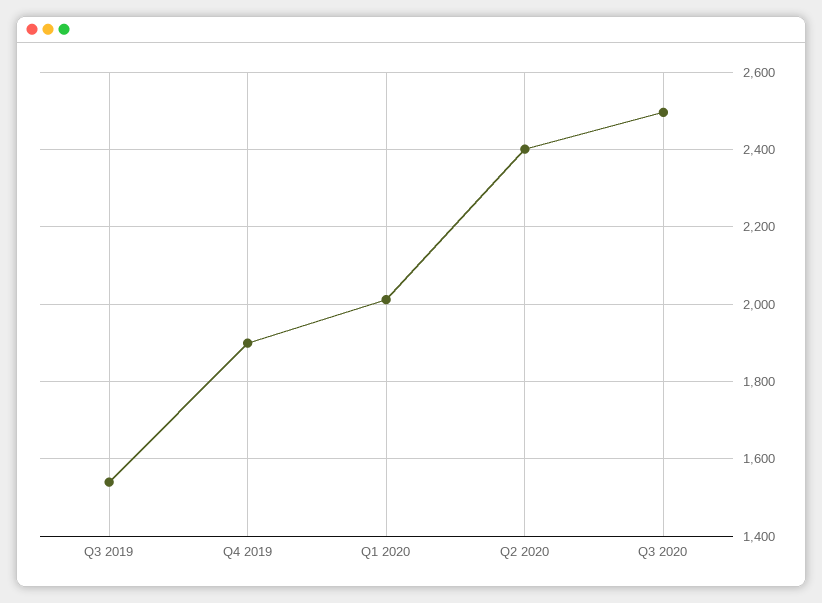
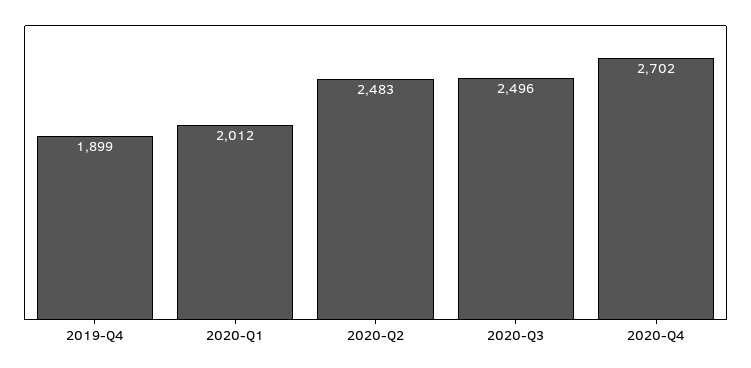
Q3 2019: 1540 -> none
Q2 2020: 2400 -> 2483
2020-Q4: none -> 2702

